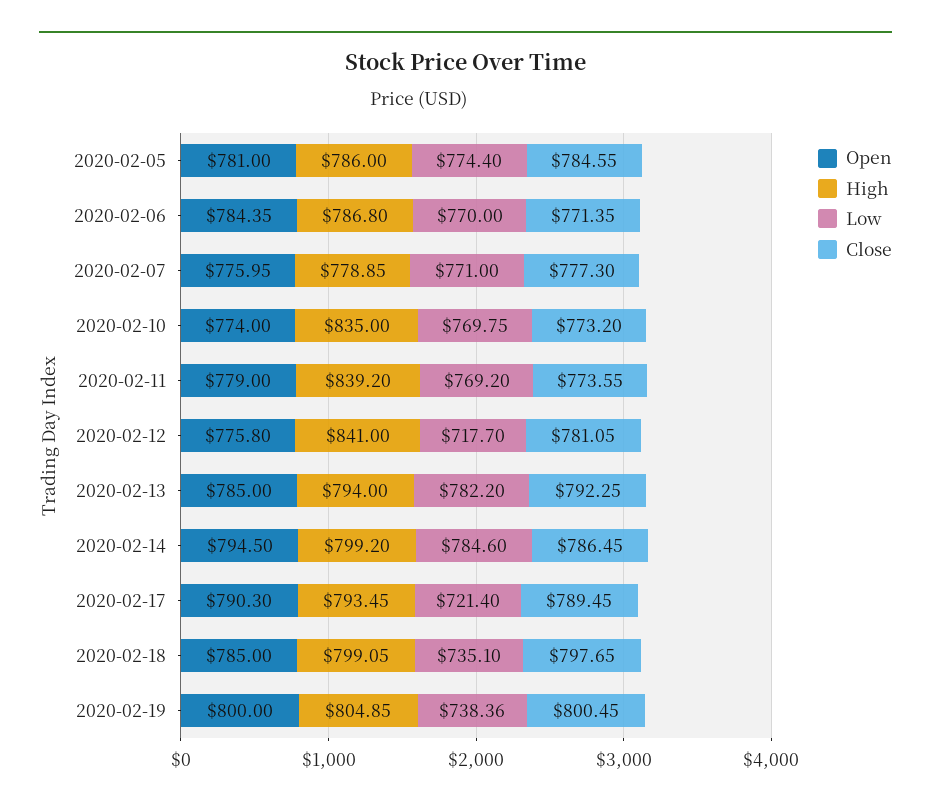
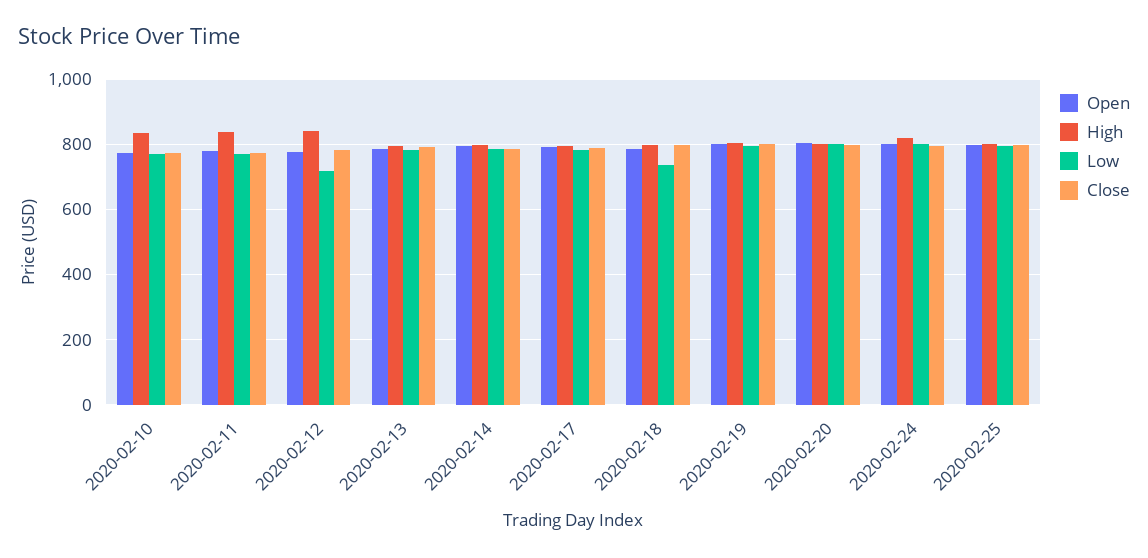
Open, 2020-02-05: 781 -> none
High, 2020-02-05: 786 -> none
Low, 2020-02-05: 774.4 -> none
Close, 2020-02-05: 784.55 -> none
Open, 2020-02-06: 784.35 -> none
High, 2020-02-06: 786.8 -> none
Low, 2020-02-06: 770 -> none
Close, 2020-02-06: 771.35 -> none
Open, 2020-02-07: 775.95 -> none
High, 2020-02-07: 778.85 -> none
Low, 2020-02-07: 771 -> none
Close, 2020-02-07: 777.3 -> none
Low, 2020-02-17: 721.4 -> 780
Low, 2020-02-19: 738.36 -> 800
Open, 2020-02-20: none -> 800
High, 2020-02-20: none -> 800
Low, 2020-02-20: none -> 800
Close, 2020-02-20: none -> 800
Open, 2020-02-24: none -> 800
High, 2020-02-24: none -> 820
Low, 2020-02-24: none -> 800
Close, 2020-02-24: none -> 800
Open, 2020-02-25: none -> 800
High, 2020-02-25: none -> 800
Low, 2020-02-25: none -> 800
Close, 2020-02-25: none -> 800

